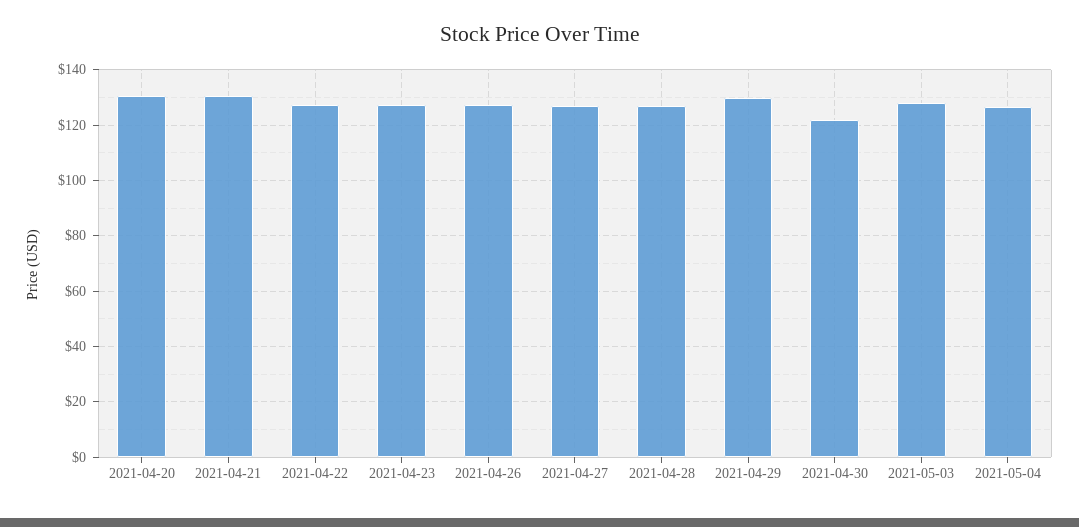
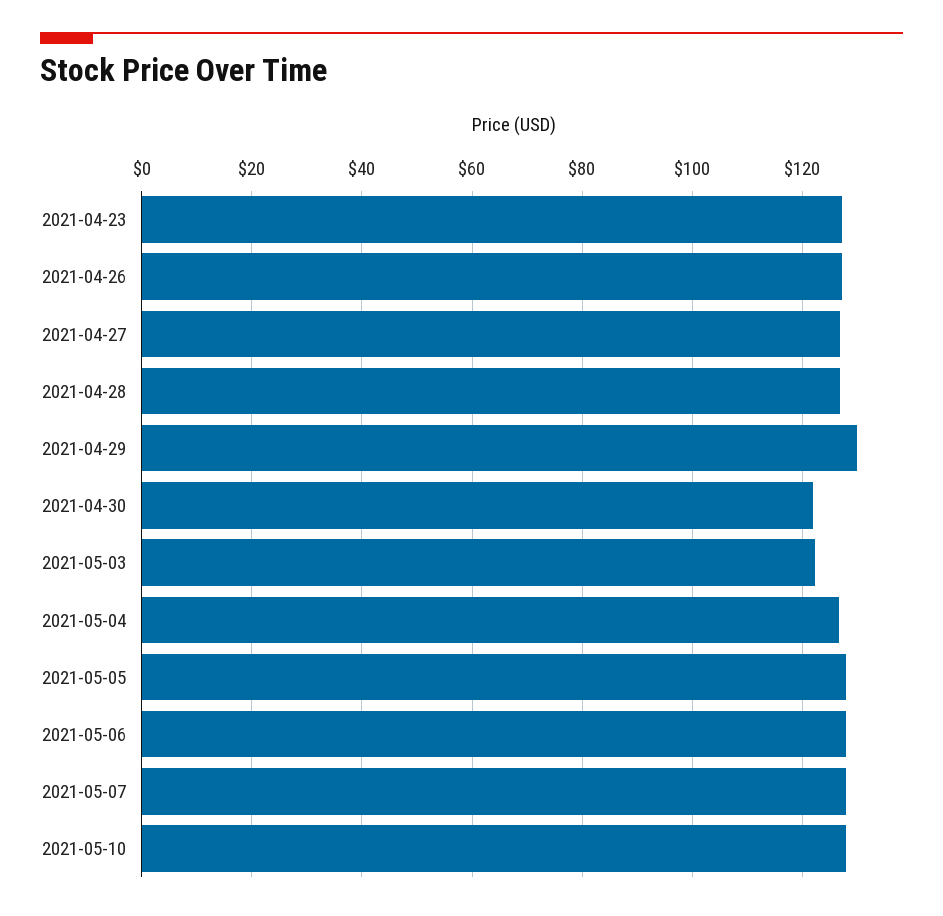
2021-04-20: 130 -> none
2021-04-21: 130 -> none
2021-04-22: 127.5 -> none
2021-05-03: 127.5 -> 122
2021-05-05: none -> 128
2021-05-06: none -> 128
2021-05-07: none -> 128
2021-05-10: none -> 128

